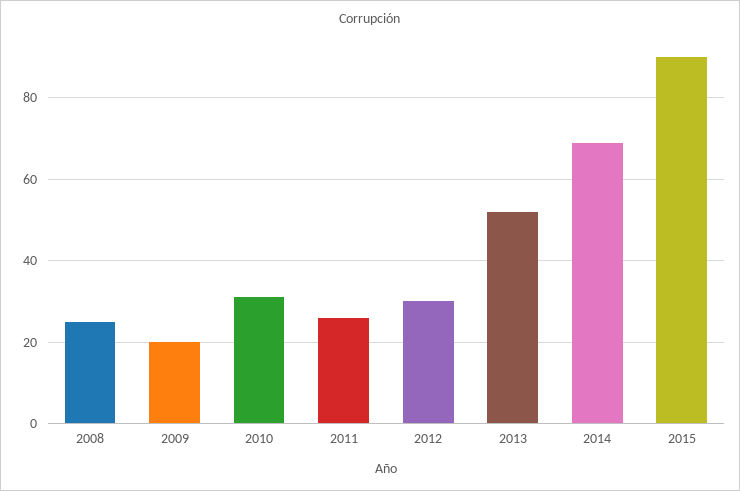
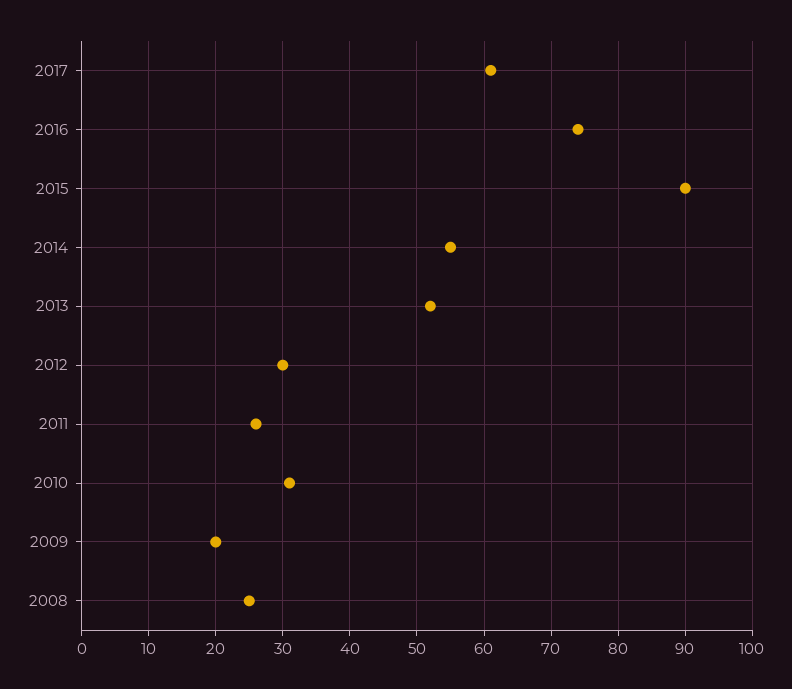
2014: 70 -> 55
2017: none -> 61
2016: none -> 74

